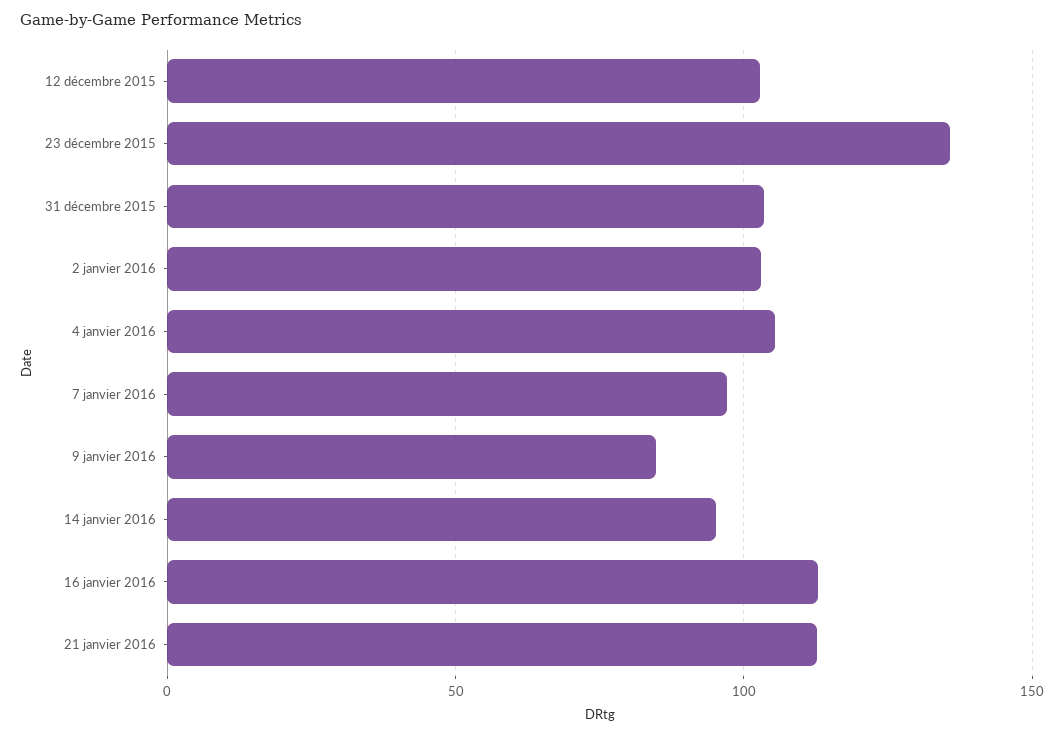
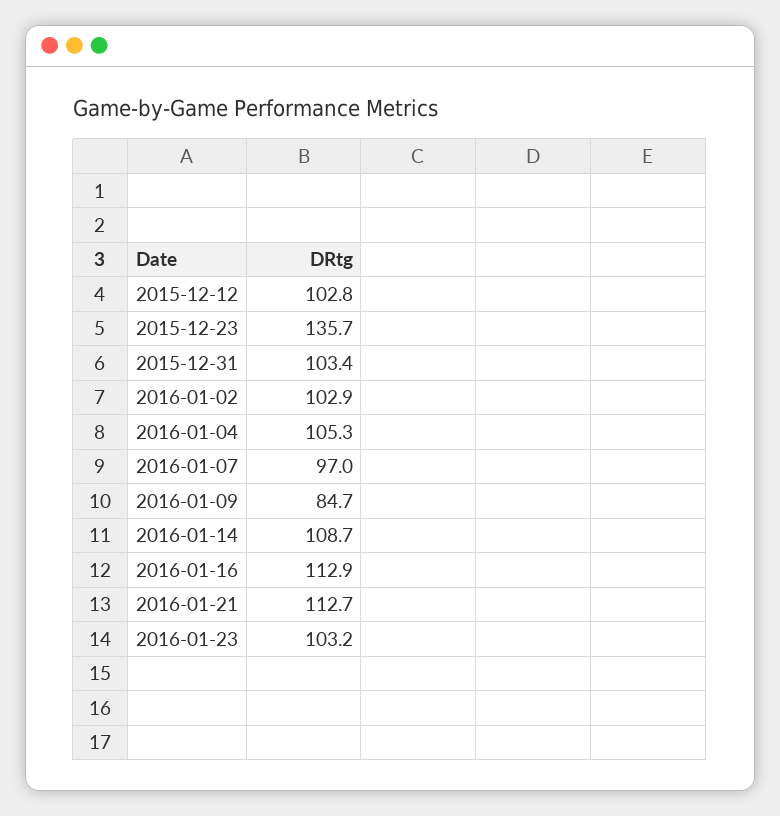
14 janvier 2016: 95 -> 108.7
2016-01-23: none -> 103.2

